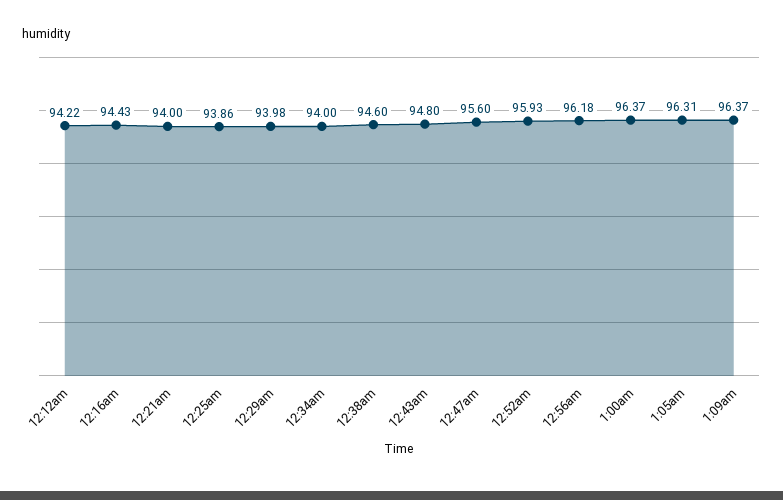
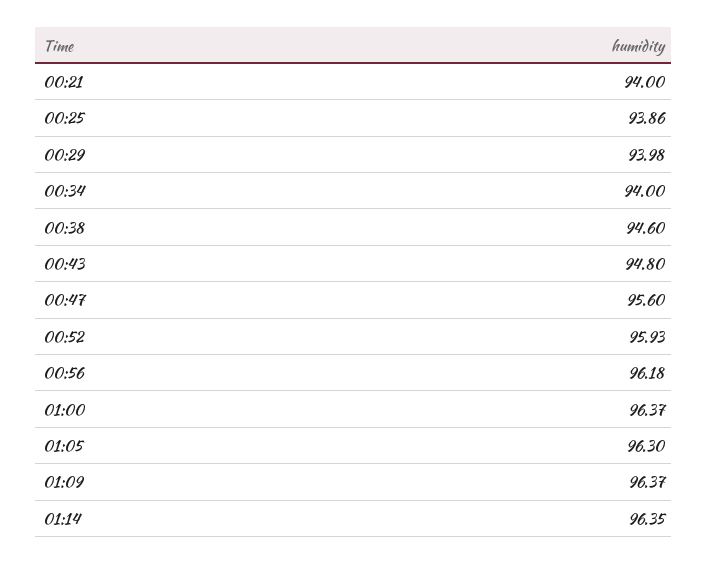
12:12am: 94.22 -> none
12:16am: 94.43 -> none
1:05am: 96.31 -> 96.3
01:14: none -> 96.35

